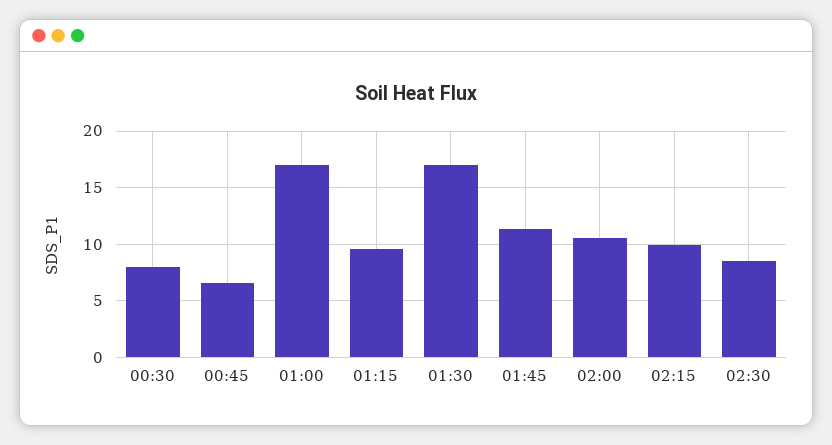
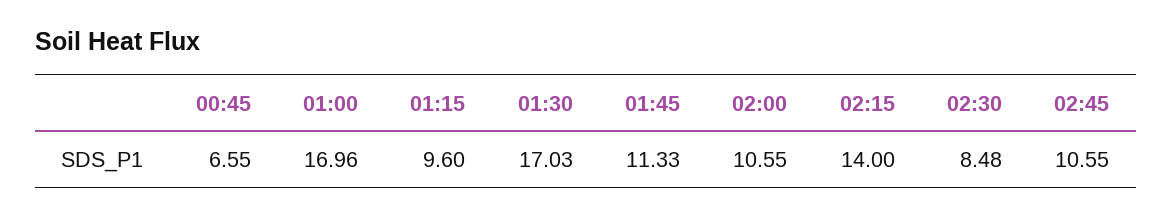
00:30: 8 -> none
02:15: 10 -> 14
02:45: none -> 10.55

